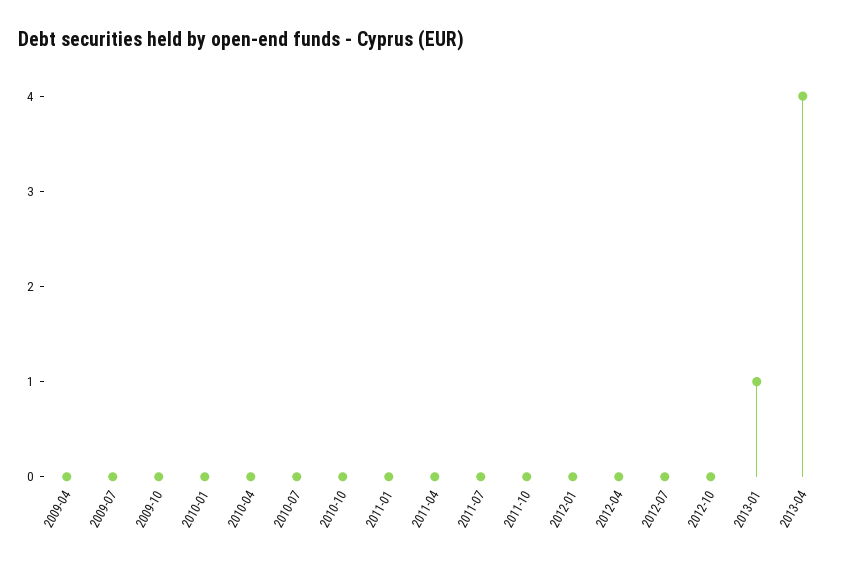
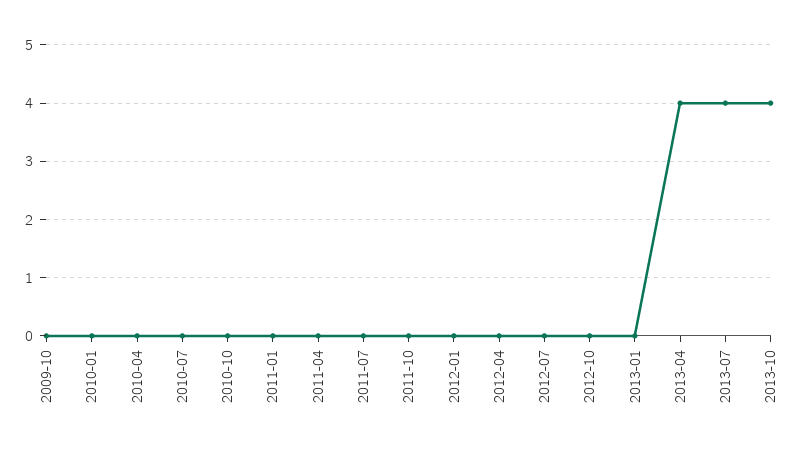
2009-04: 0 -> none
2009-07: 0 -> none
2013-01: 1 -> 0
2013-07: none -> 4
2013-10: none -> 4

